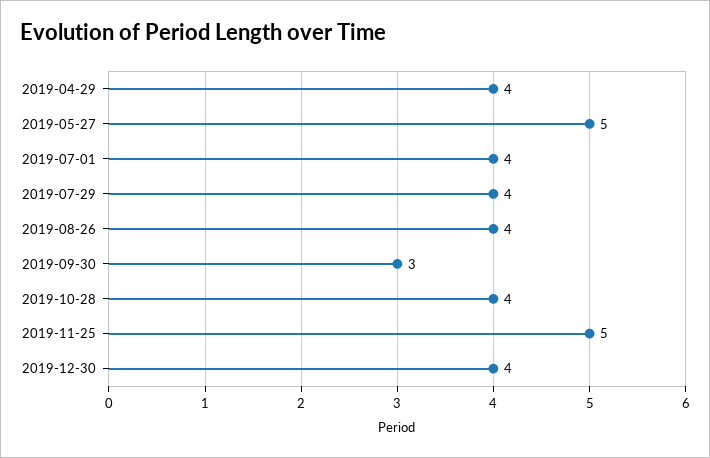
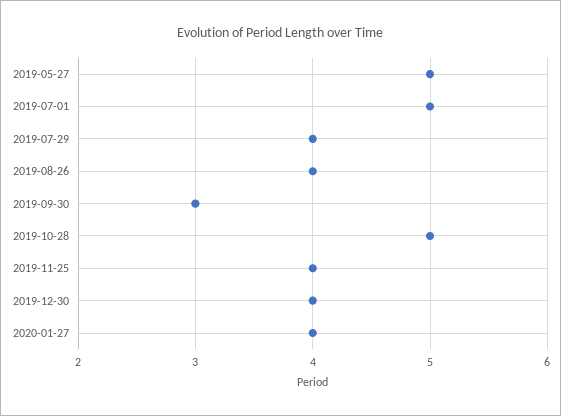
2019-04-29: 4 -> none
2019-07-01: 4 -> 5
2019-10-28: 4 -> 5
2019-11-25: 5 -> 4
2020-01-27: none -> 4

